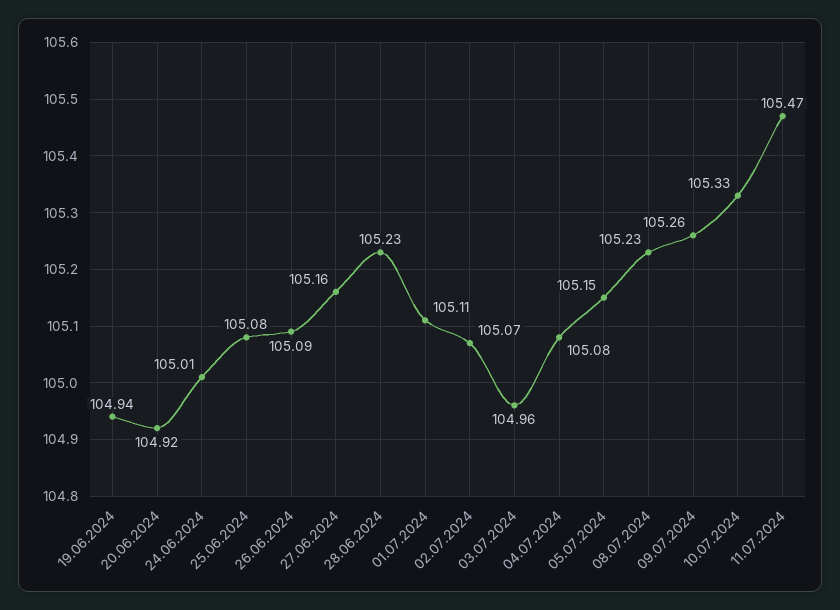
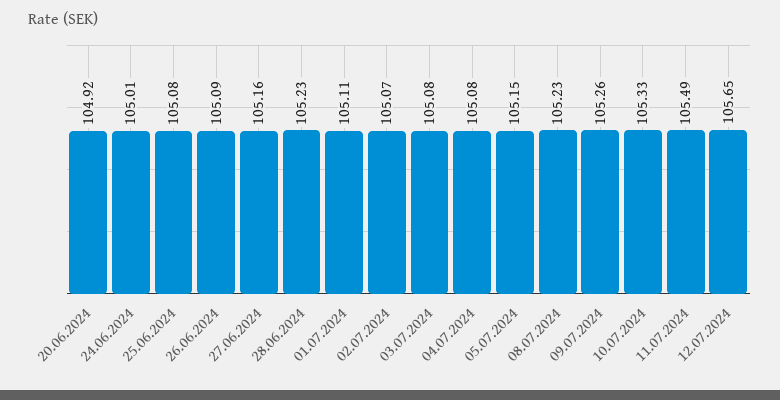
19.06.2024: 104.94 -> none
03.07.2024: 104.96 -> 105.08
11.07.2024: 105.47 -> 105.49
12.07.2024: none -> 105.65

